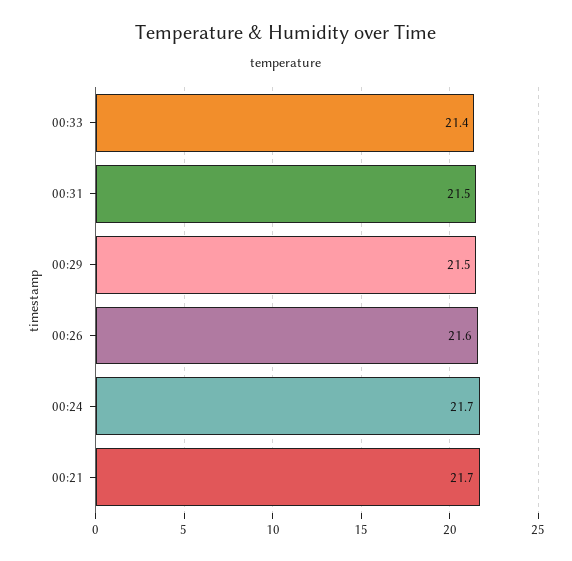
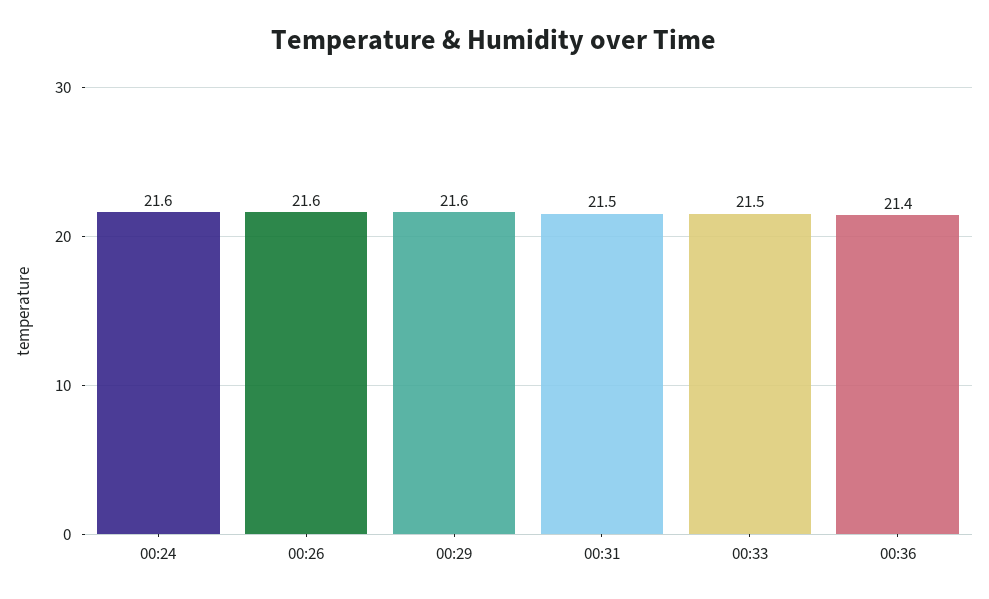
00:33: 21.4 -> 21.5
00:29: 21.5 -> 21.6
00:24: 21.7 -> 21.6
00:21: 21.7 -> none
00:36: none -> 21.4

